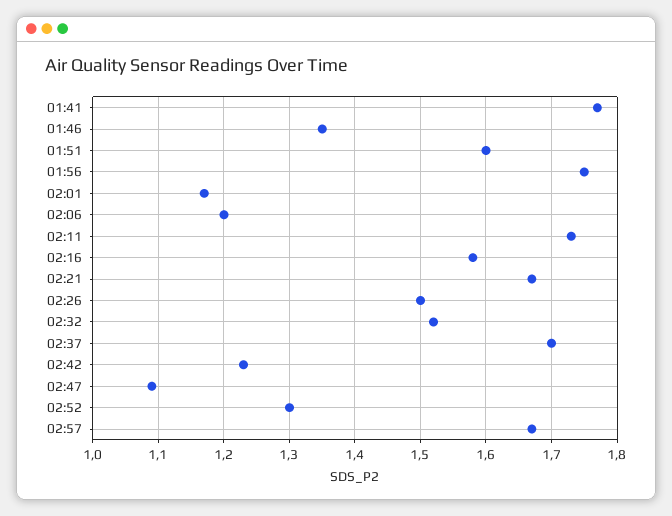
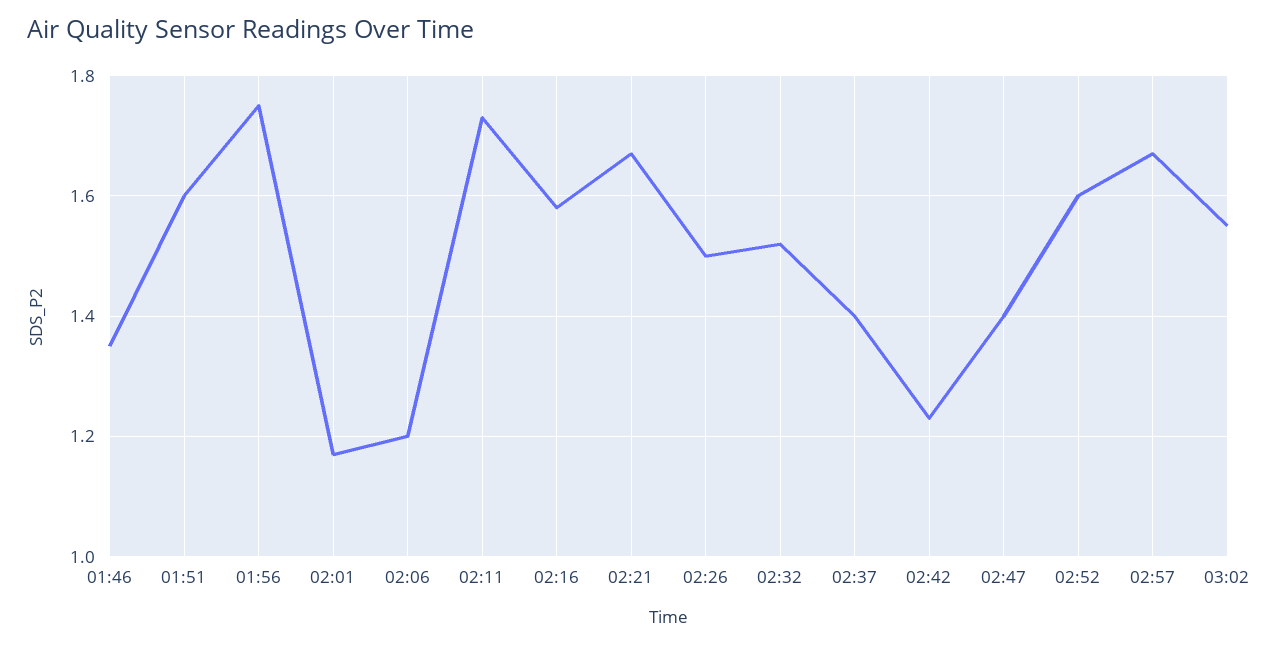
01:41: 1.77 -> none
02:37: 1.7 -> 1.4
02:47: 1.09 -> 1.4
02:52: 1.3 -> 1.6
03:02: none -> 1.55

